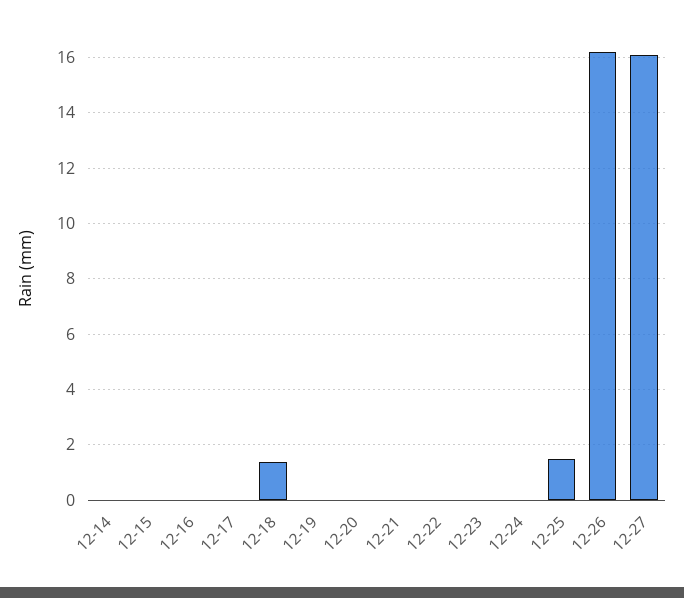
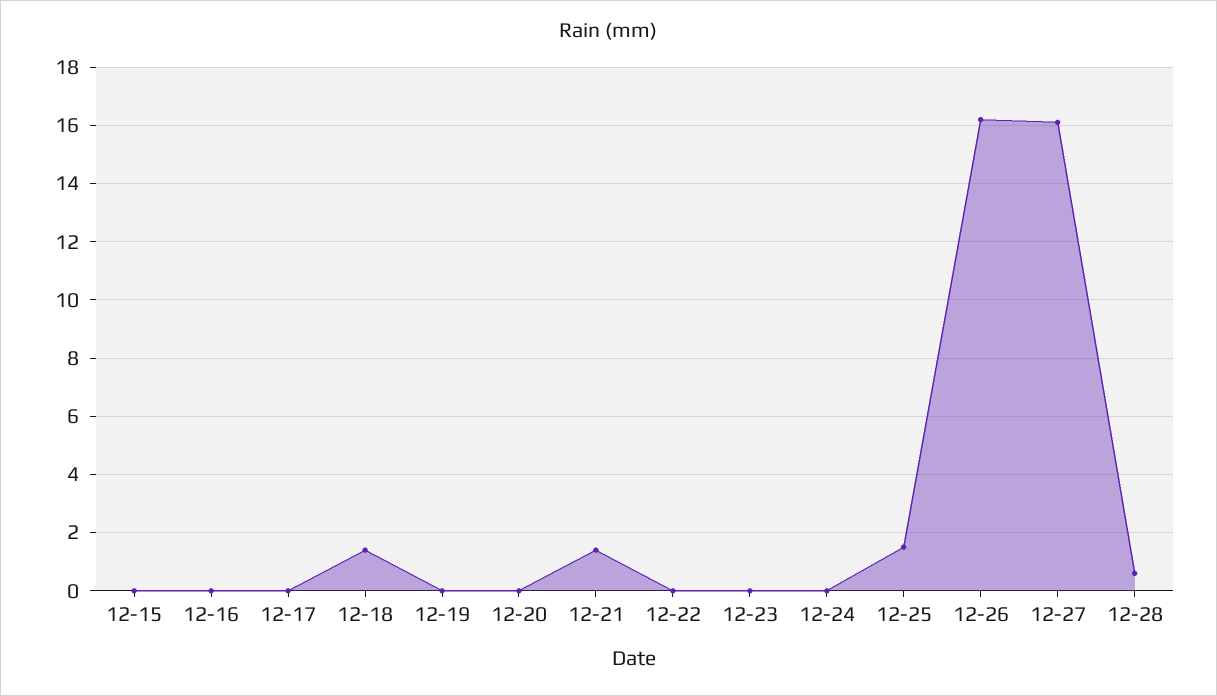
12-14: 0 -> none
12-21: 0 -> 1.5
12-28: none -> 0.5

